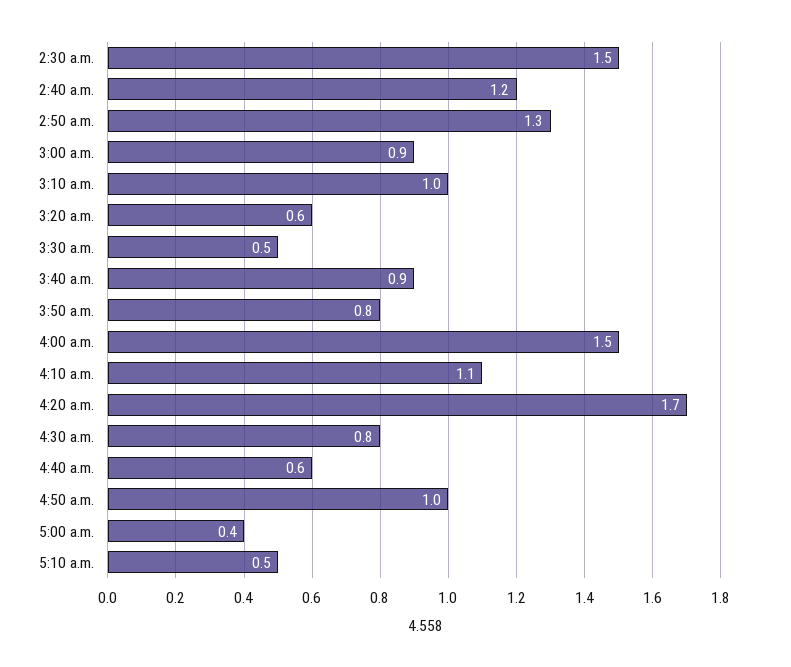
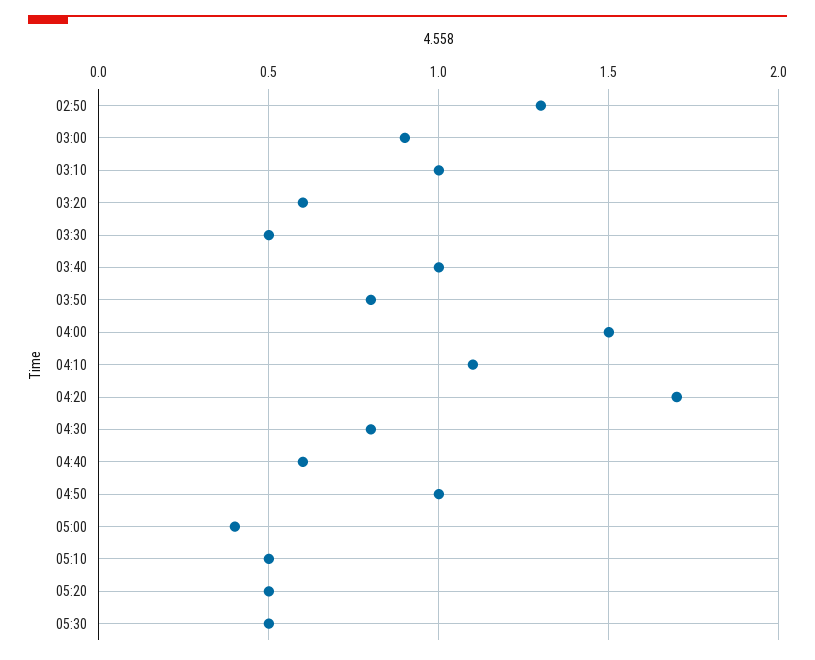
2:30 a.m.: 1.5 -> none
2:40 a.m.: 1.2 -> none
3:40 a.m.: 0.9 -> 1
05:20: none -> 0.5
05:30: none -> 0.5

